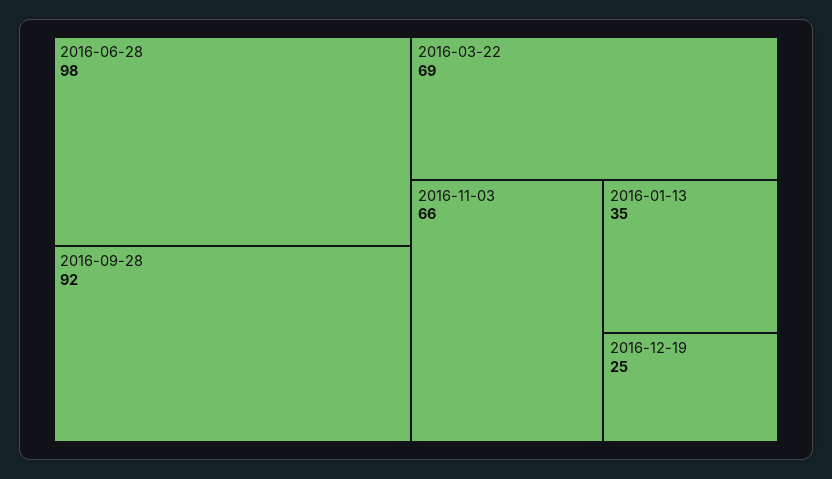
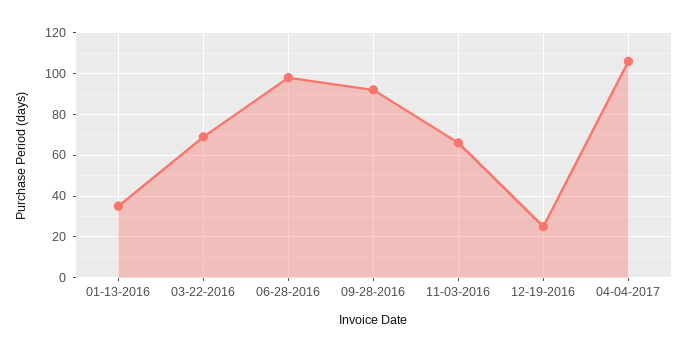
04-04-2017: none -> 105

